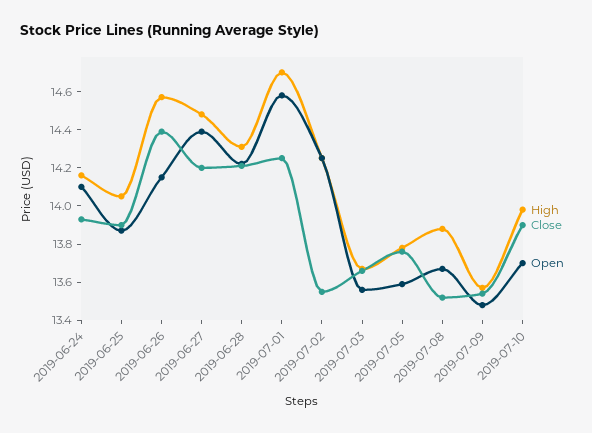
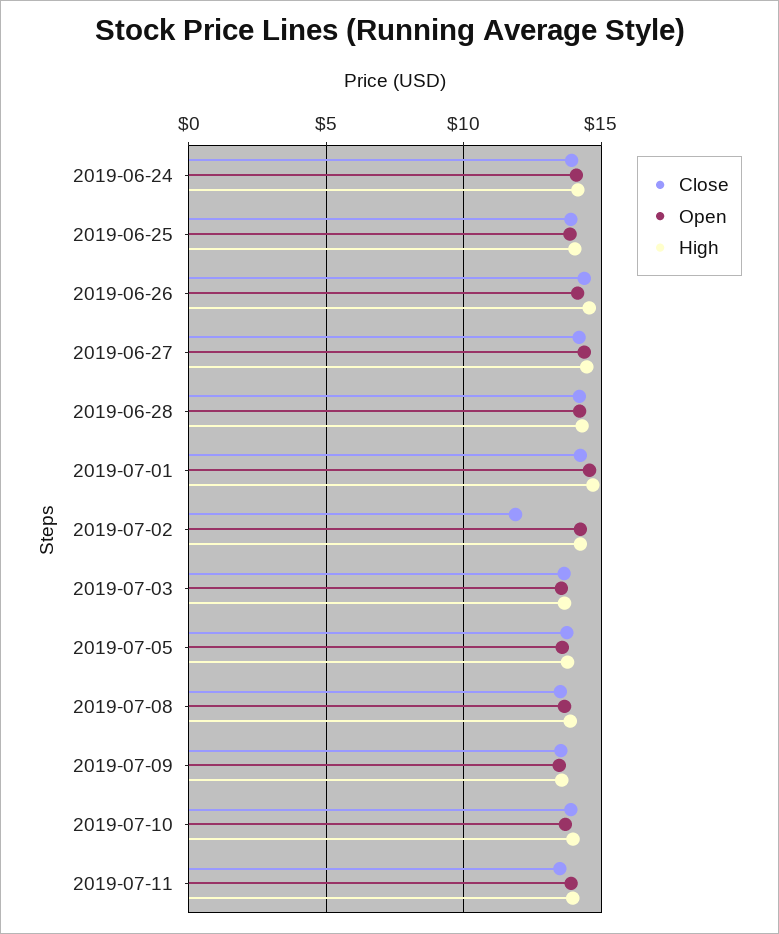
Close, 2019-07-02: 13.55 -> 12
Close, 2019-07-11: none -> 13.5
Open, 2019-07-11: none -> 14
High, 2019-07-11: none -> 14

